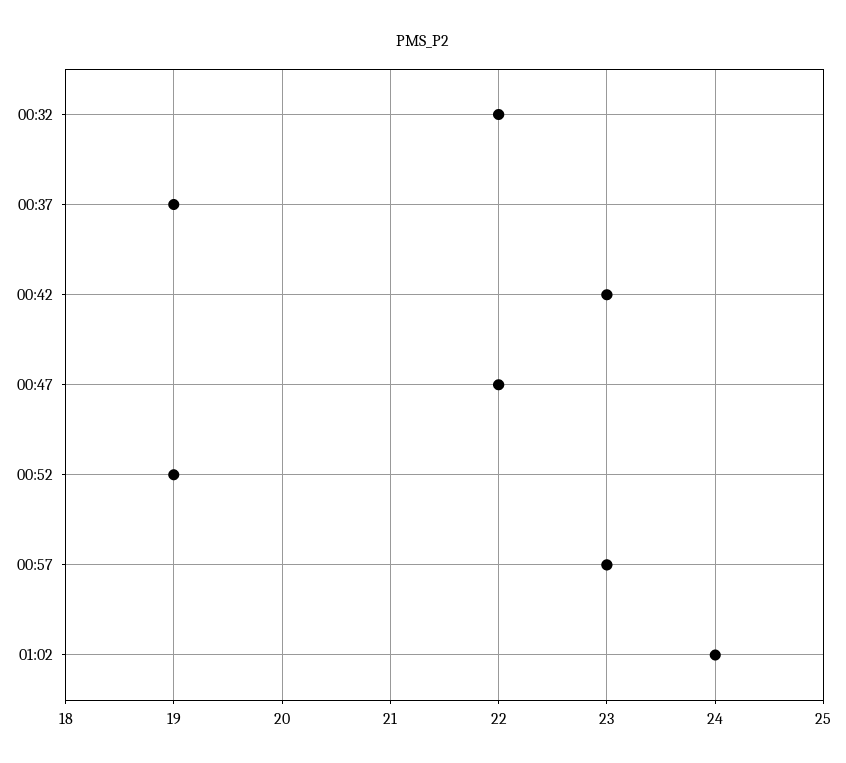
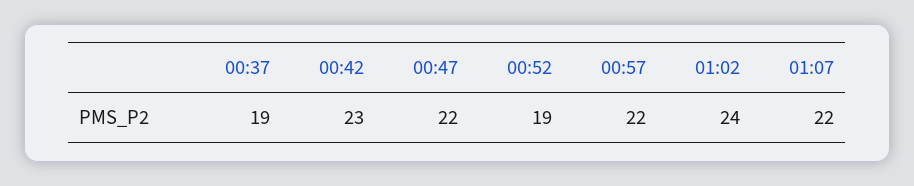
00:32: 22 -> none
00:57: 23 -> 22
01:07: none -> 22

